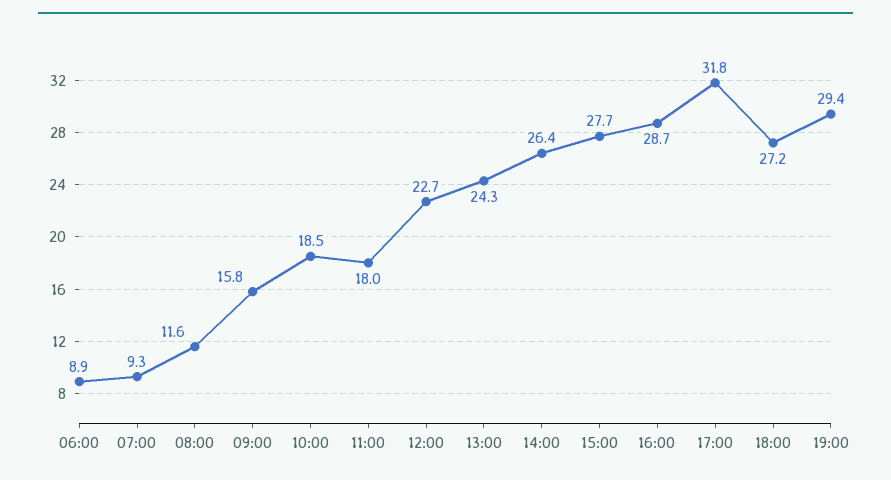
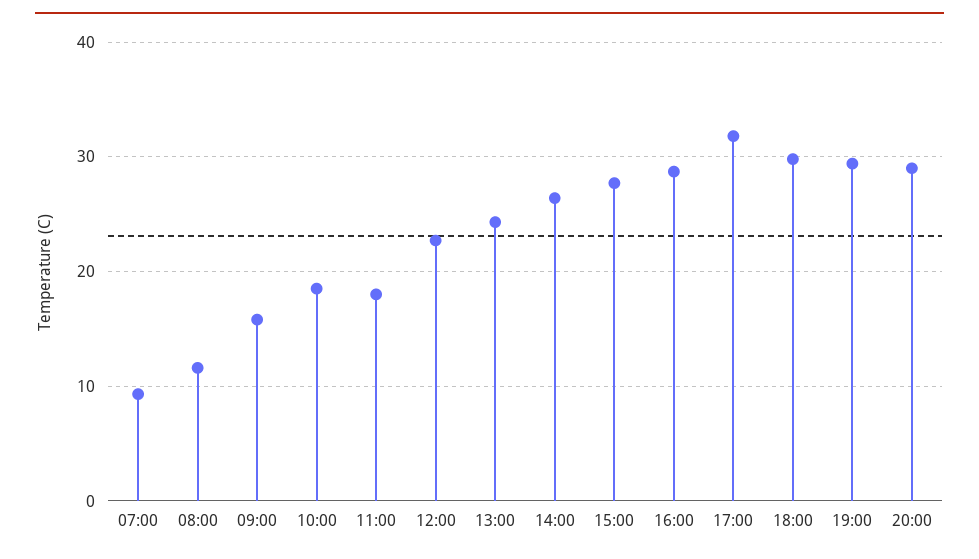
06:00: 8.9 -> none
18:00: 27.2 -> 30
20:00: none -> 29

